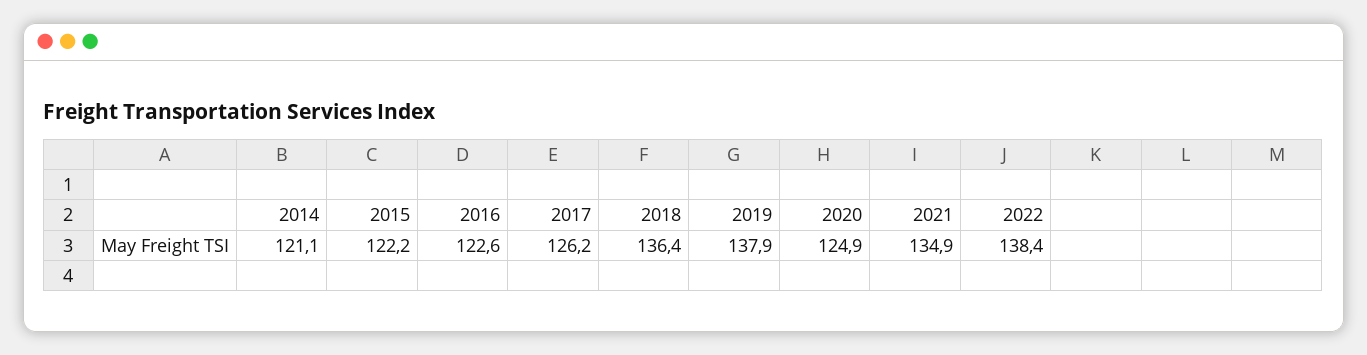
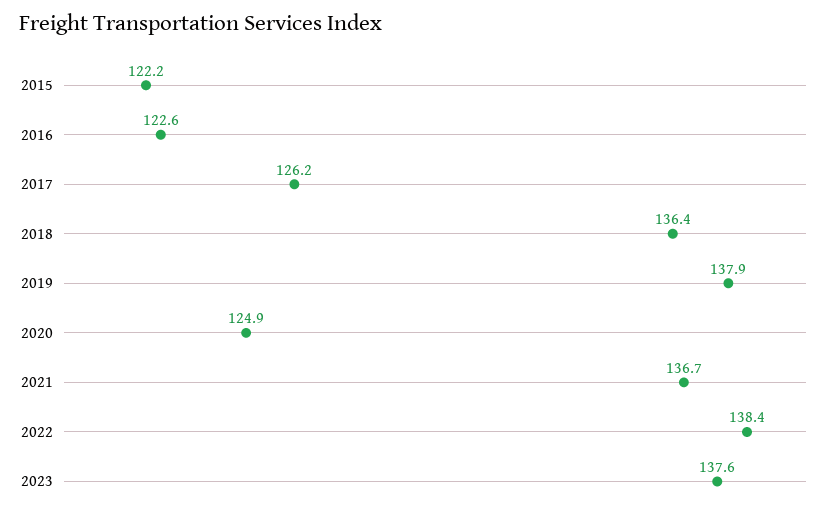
2014: 121.1 -> none
2021: 134.9 -> 136.7
2023: none -> 137.6

